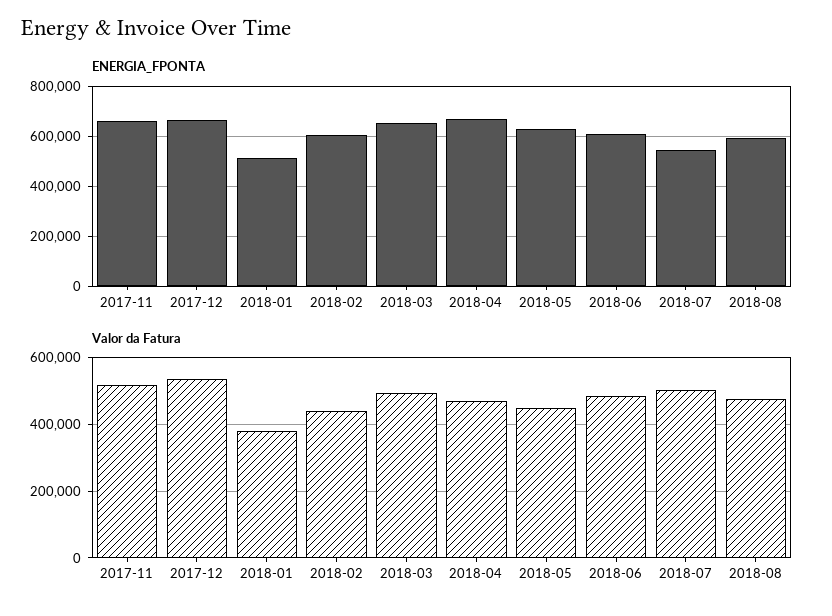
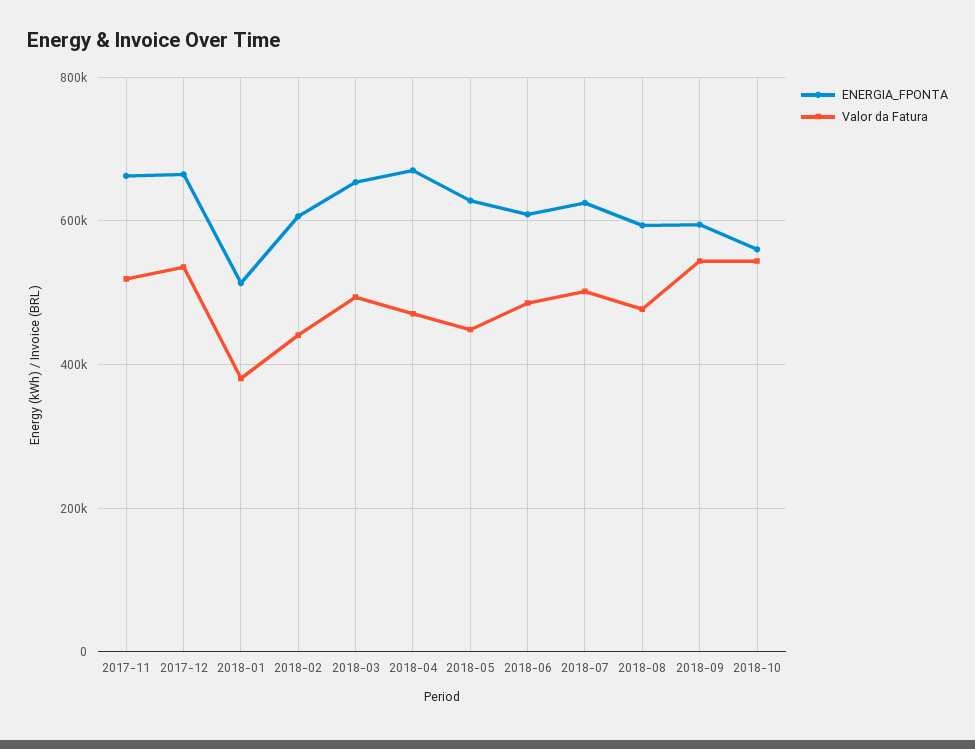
ENERGIA_FPONTA, 2018-07: 550000 -> 620000
ENERGIA_FPONTA, 2018-09: none -> 600000
Valor da Fatura, 2018-09: none -> 540000
ENERGIA_FPONTA, 2018-10: none -> 560000
Valor da Fatura, 2018-10: none -> 540000

